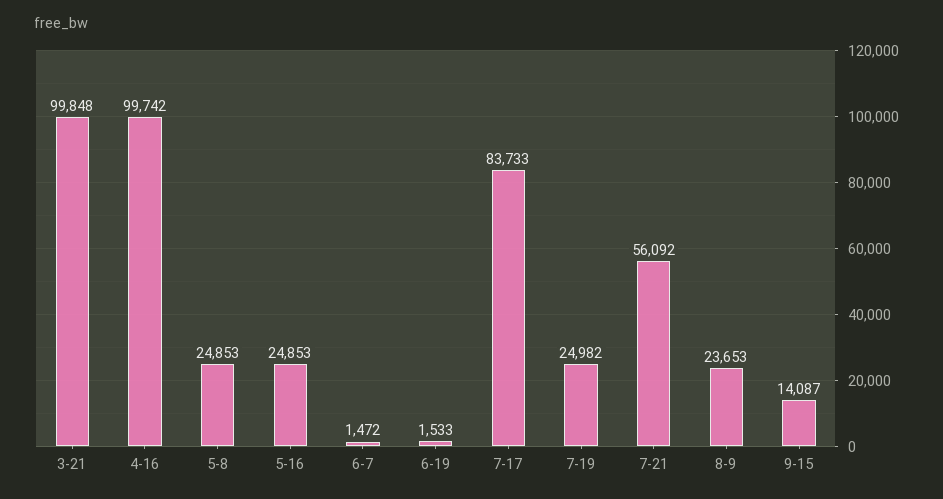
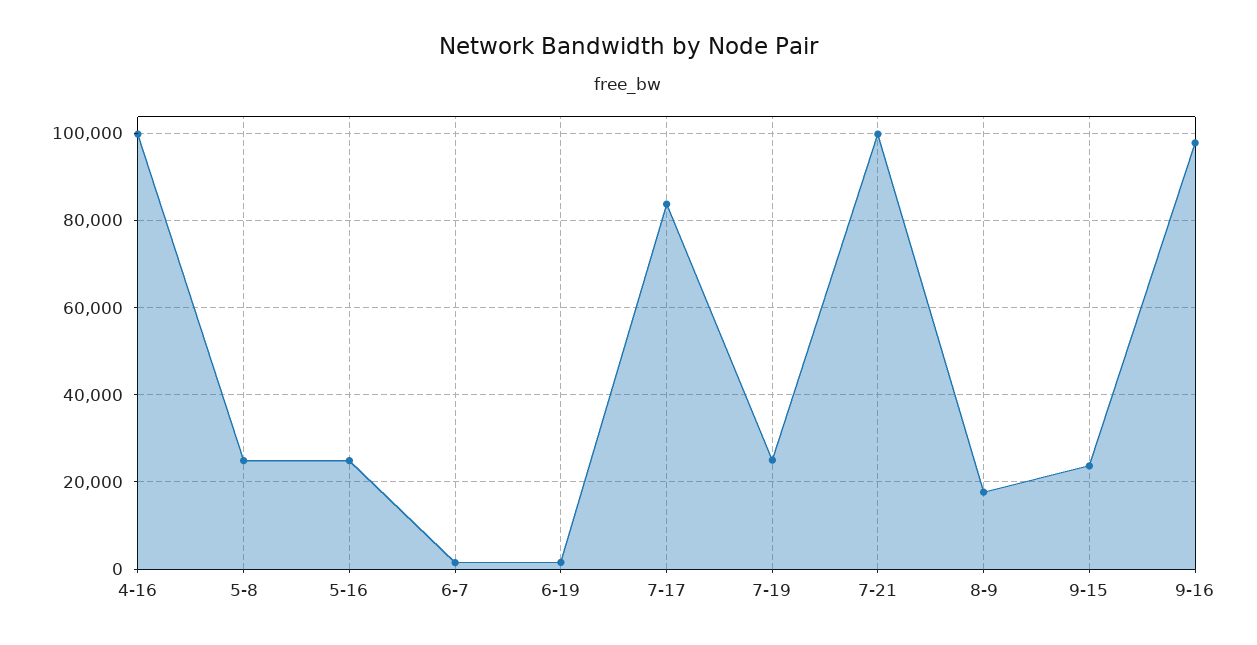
3-21: 99848 -> none
7-21: 56092 -> 100000
8-9: 23653 -> 18000
9-15: 14087 -> 24000
9-16: none -> 98000

